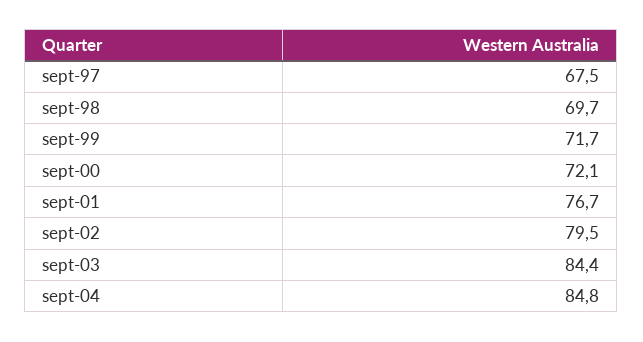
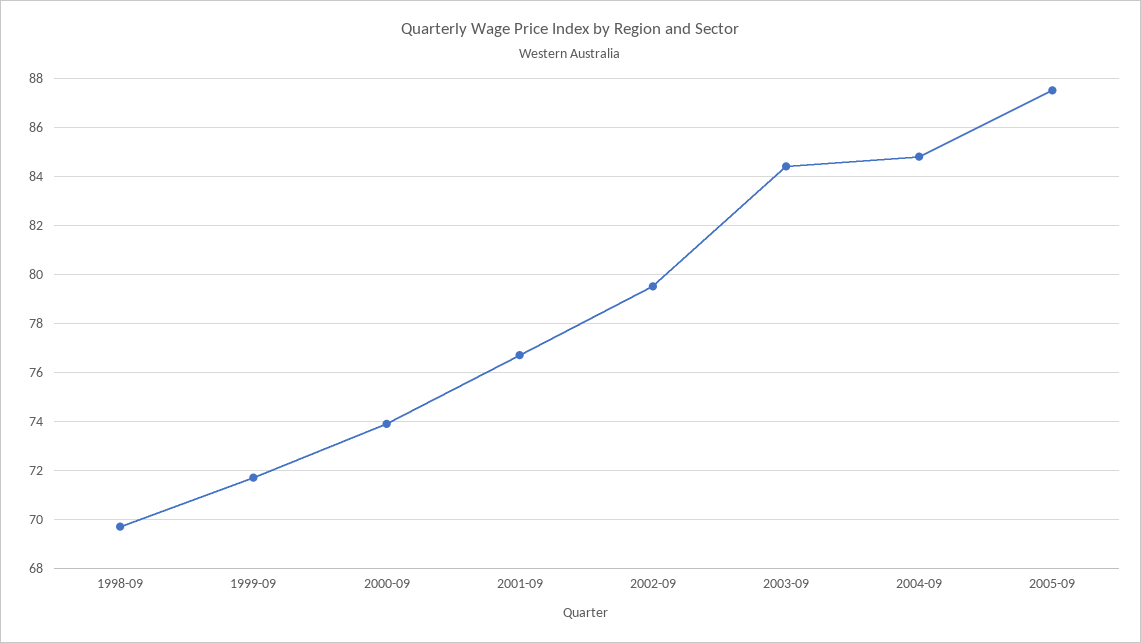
sept-97: 67.5 -> none
sept-00: 72.1 -> 74
2005-09: none -> 87.5

